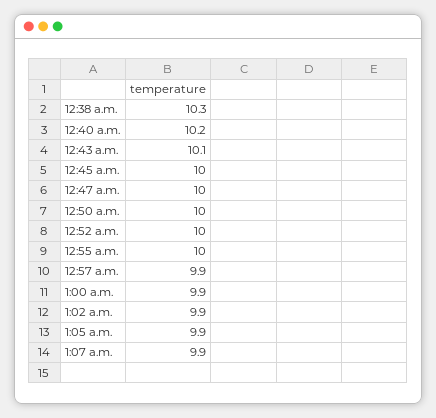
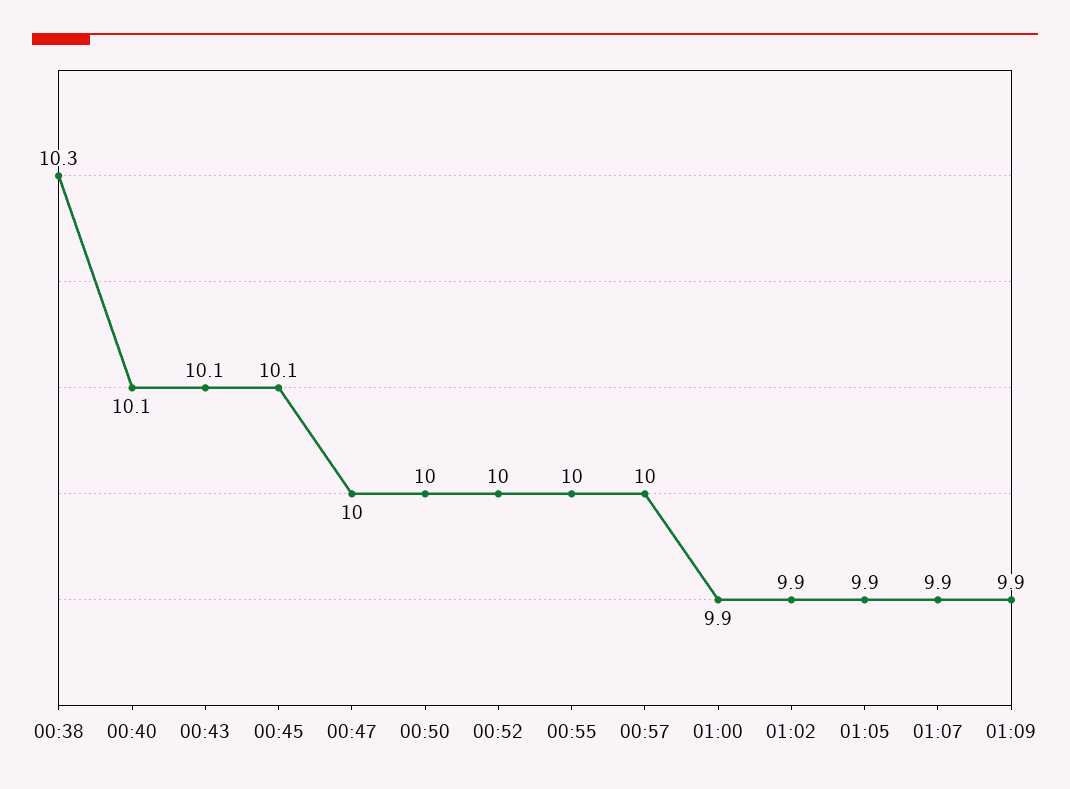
12:40 a.m.: 10.2 -> 10.1
12:45 a.m.: 10 -> 10.1
12:57 a.m.: 9.9 -> 10
01:09: none -> 9.9

